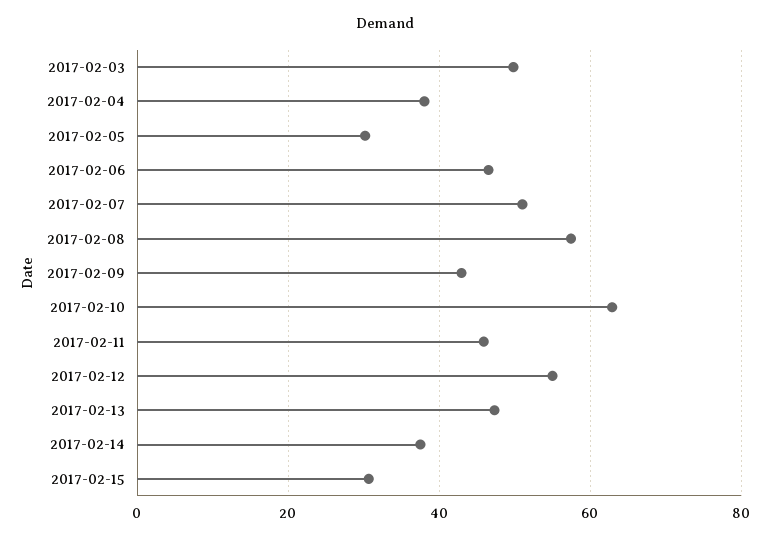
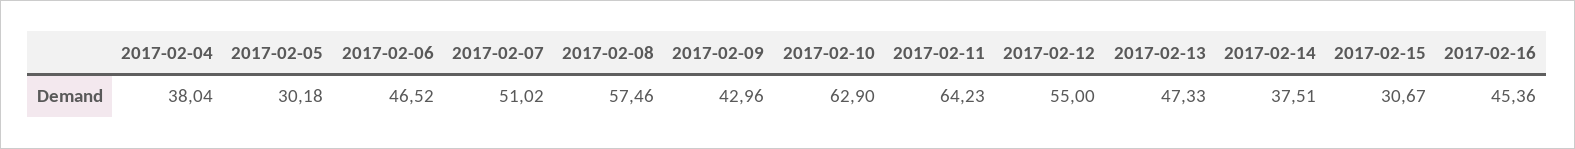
2017-02-03: 50 -> none
2017-02-11: 46 -> 64.23
2017-02-16: none -> 45.36

